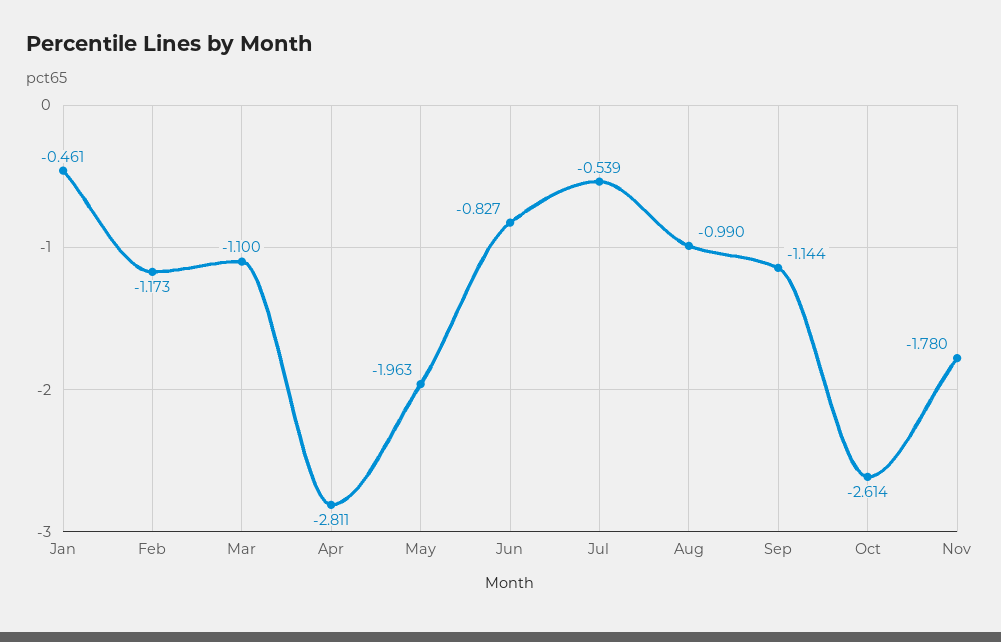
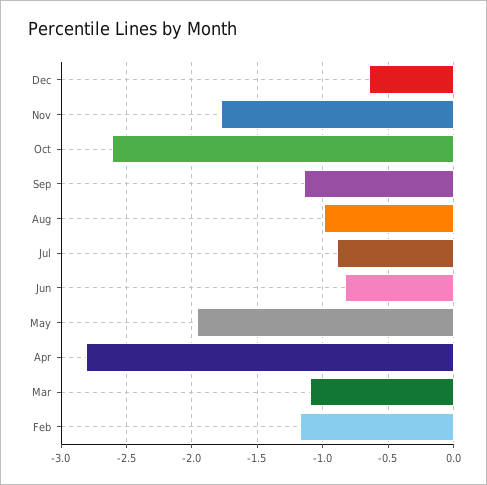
Jan: -0.461 -> none
Jul: -0.539 -> -0.9
Dec: none -> -0.65

